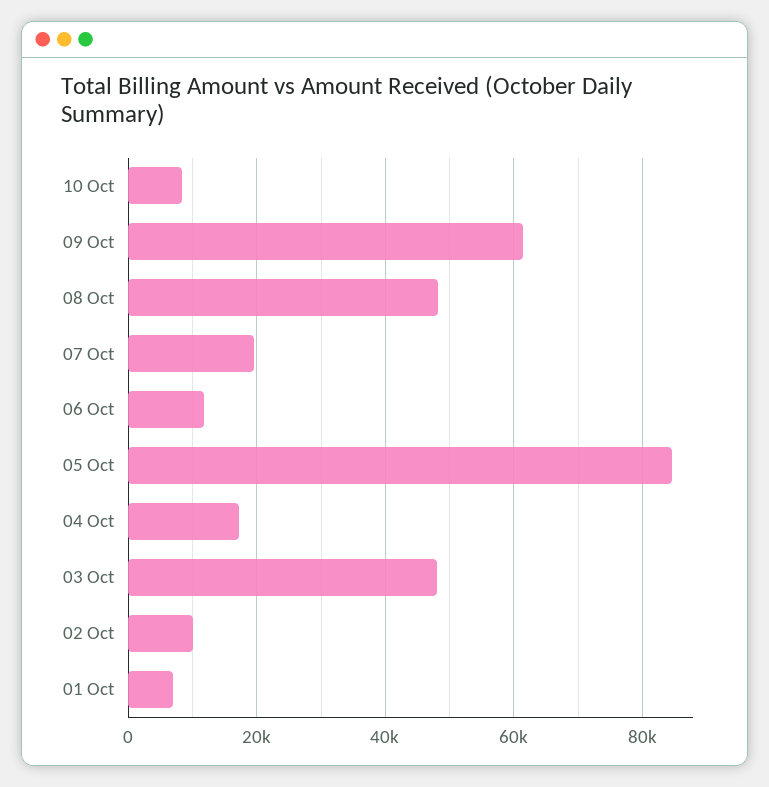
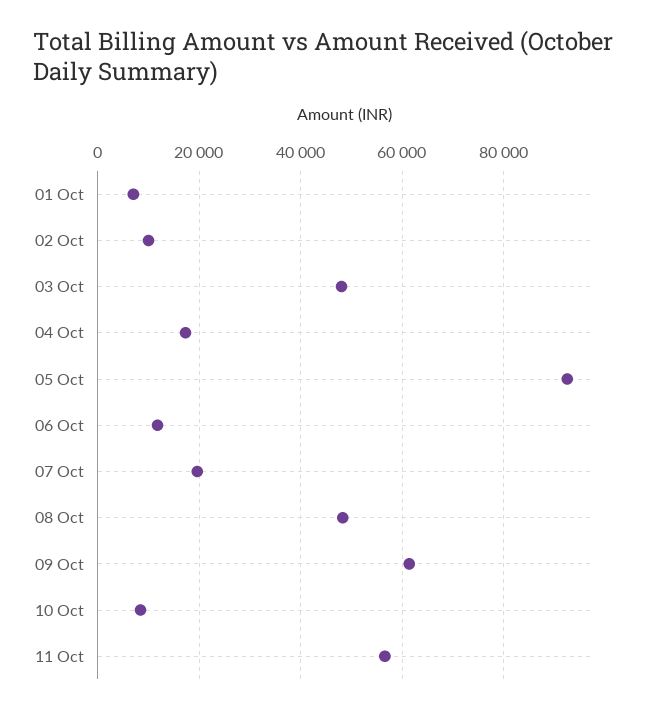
05 Oct: 84000 -> 92000
11 Oct: none -> 56000

